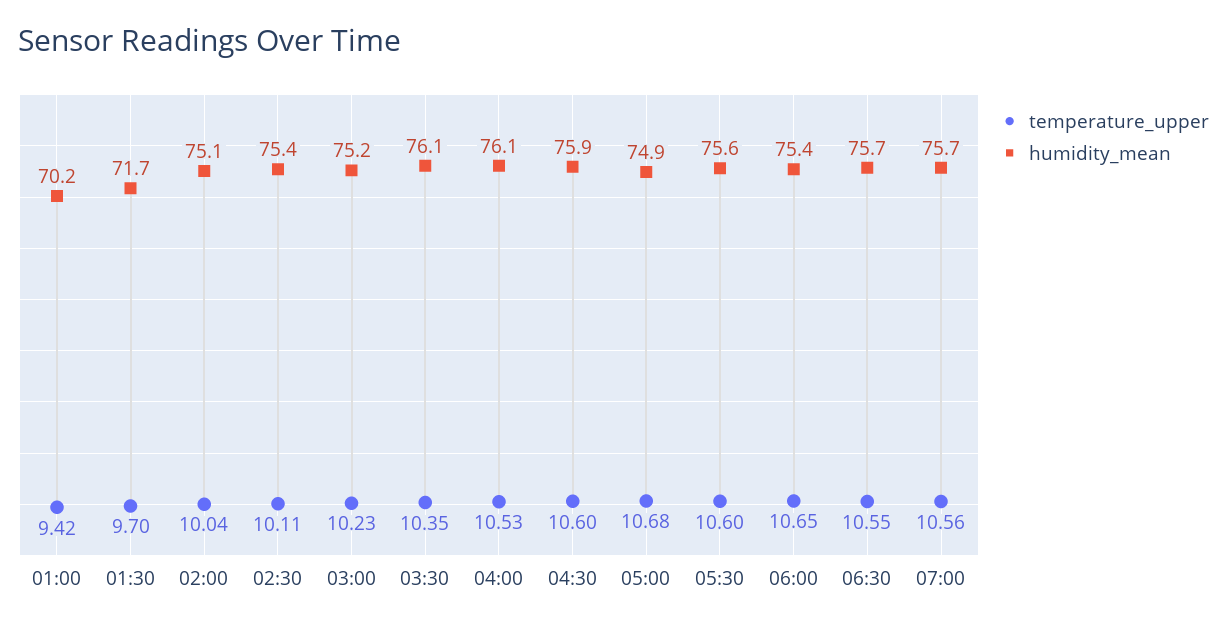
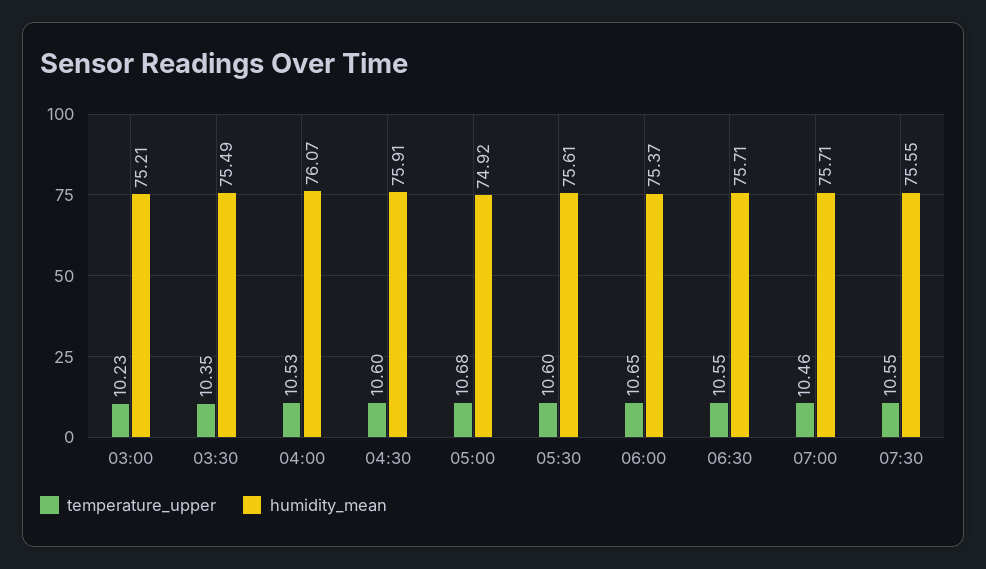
temperature_upper, 01:00: 9.42 -> none
humidity_mean, 01:00: 70.2 -> none
temperature_upper, 01:30: 9.7 -> none
humidity_mean, 01:30: 71.7 -> none
temperature_upper, 02:00: 10.04 -> none
humidity_mean, 02:00: 75.1 -> none
temperature_upper, 02:30: 10.11 -> none
humidity_mean, 02:30: 75.4 -> none
humidity_mean, 03:30: 76.1 -> 75.49
temperature_upper, 07:00: 10.56 -> 10.46
temperature_upper, 07:30: none -> 10.55
humidity_mean, 07:30: none -> 75.55

